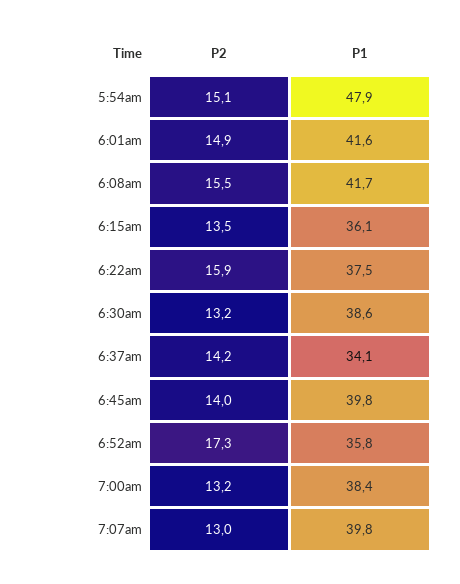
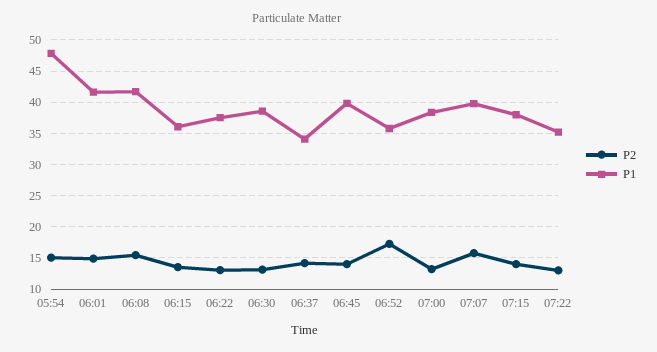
P2, 6:22am: 15.9 -> 13
P2, 7:07am: 13 -> 16
P2, 07:15: none -> 14
P1, 07:15: none -> 38
P2, 07:22: none -> 13
P1, 07:22: none -> 35

